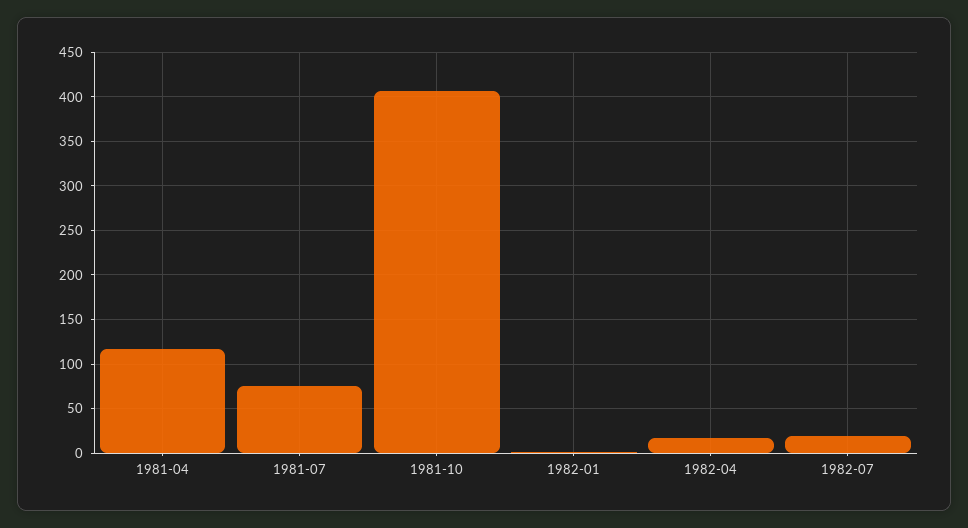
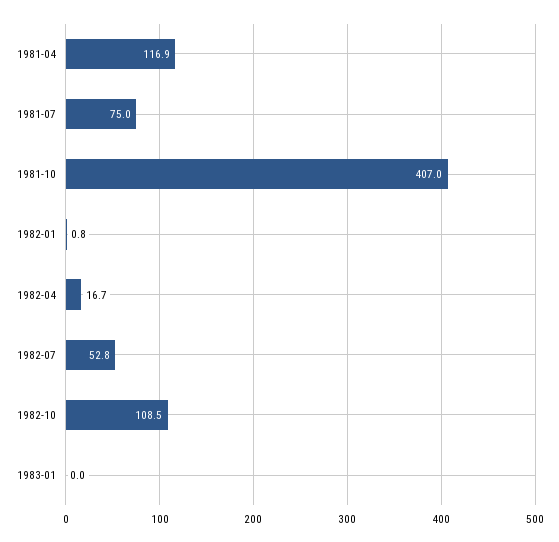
1982-07: 20 -> 52.8
1982-10: none -> 108.5
1983-01: none -> 0

